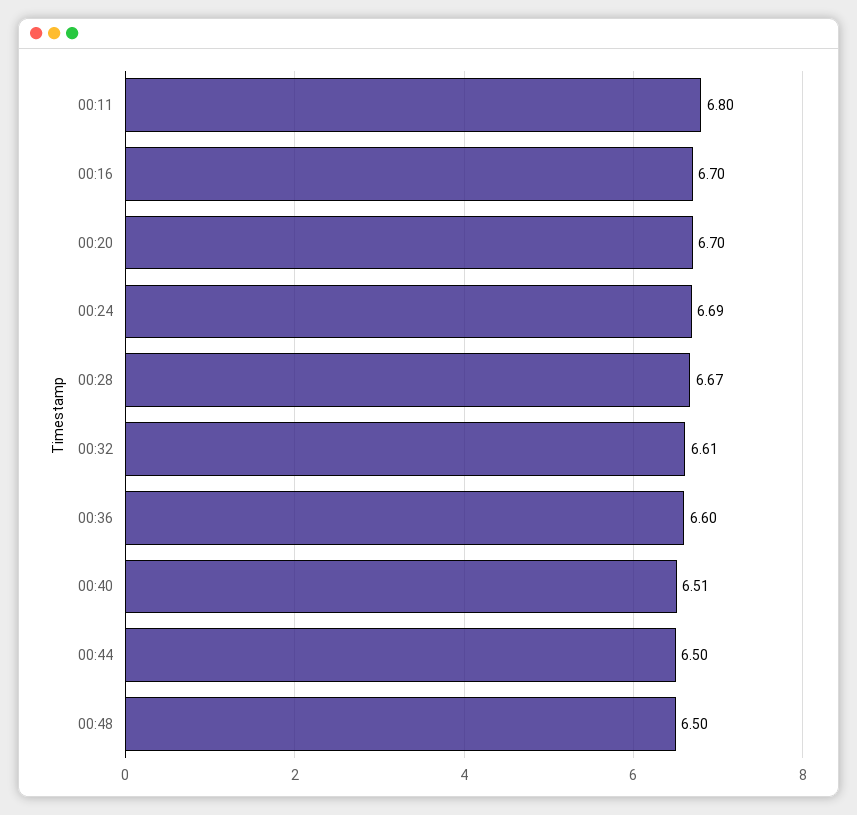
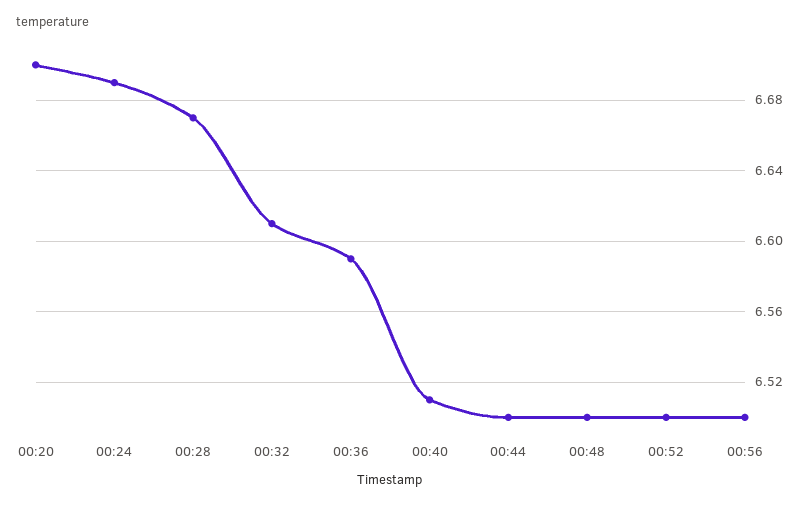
00:11: 6.8 -> none
00:16: 6.7 -> none
00:36: 6.6 -> 6.59
00:52: none -> 6.5
00:56: none -> 6.5

